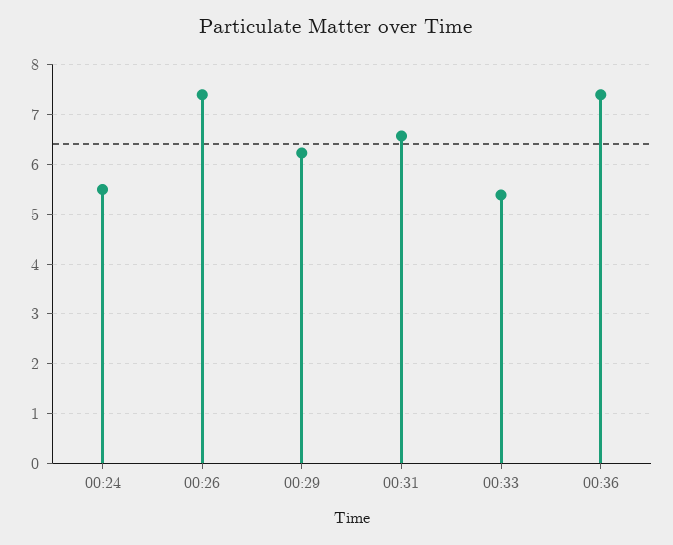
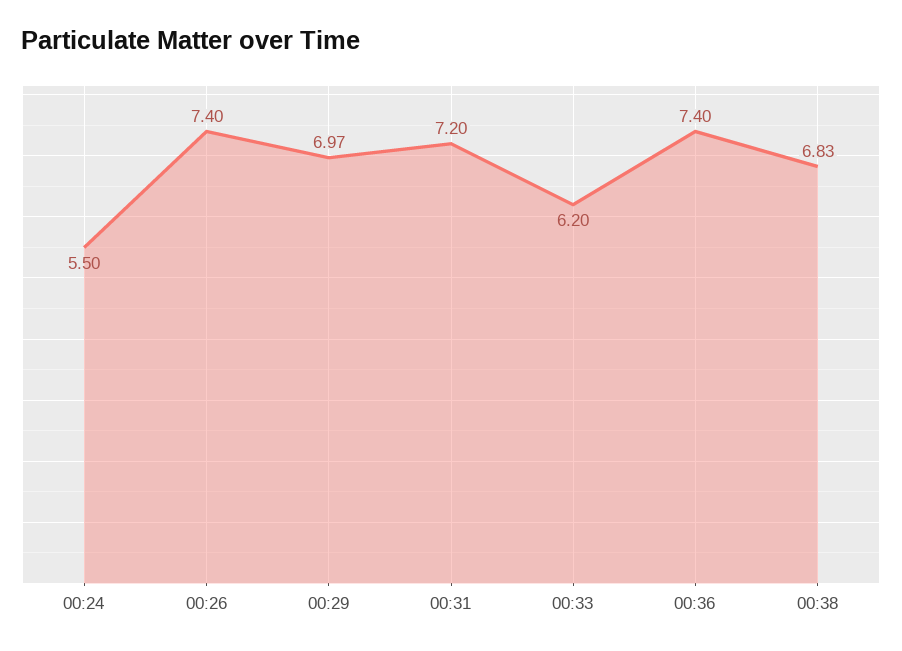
00:29: 6.2 -> 6.97
00:31: 6.6 -> 7.2
00:33: 5.4 -> 6.2
00:38: none -> 6.83

